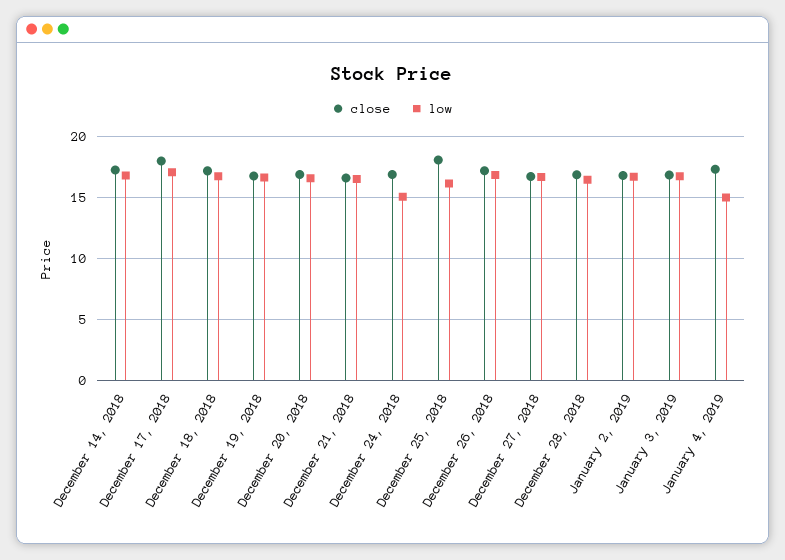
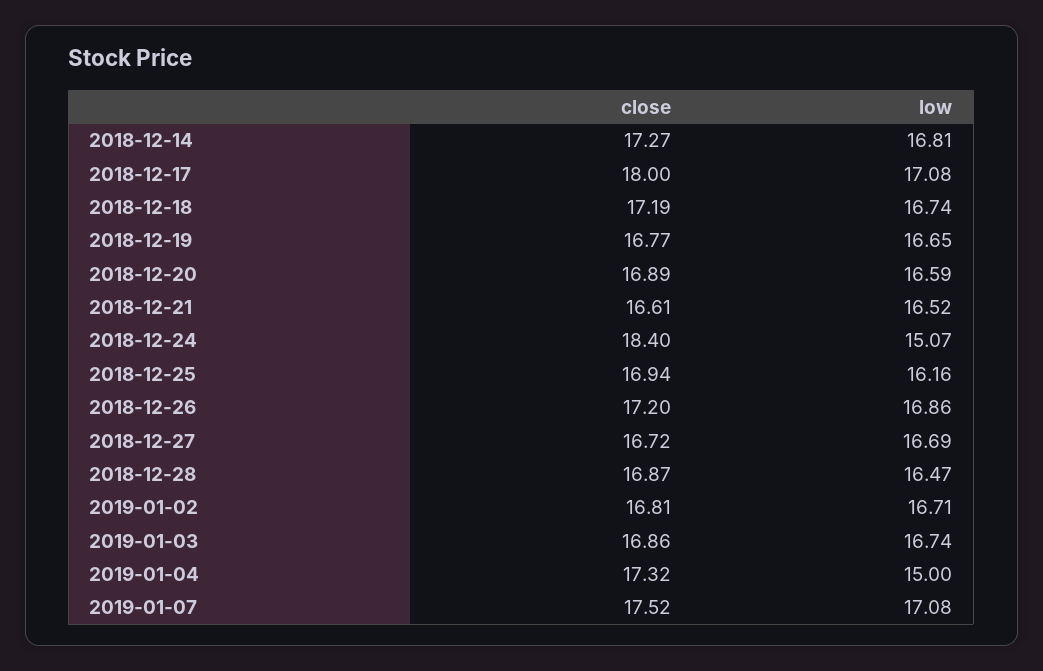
close, December 24, 2018: 17 -> 18.4
close, December 25, 2018: 18 -> 16.94
close, 2019-01-07: none -> 17.52
low, 2019-01-07: none -> 17.08

